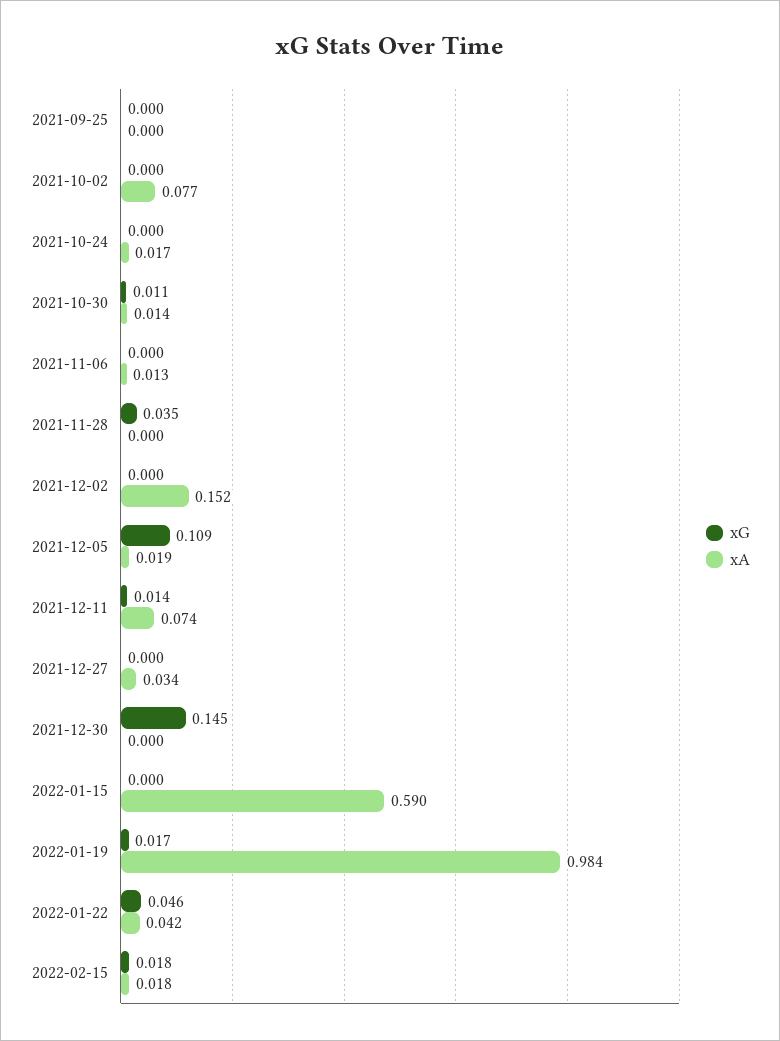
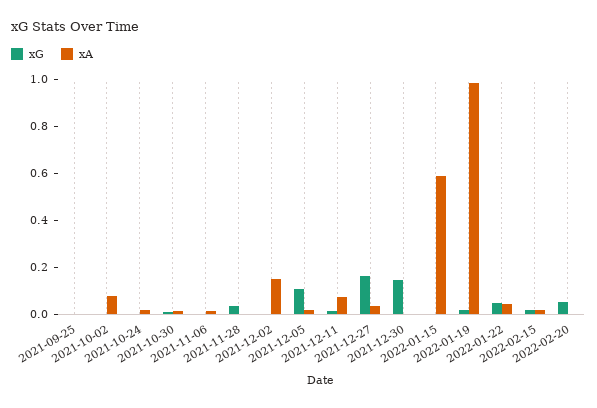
xG, 2021-12-27: 0 -> 0.15
xG, 2022-02-20: none -> 0.05
xA, 2022-02-20: none -> 0

